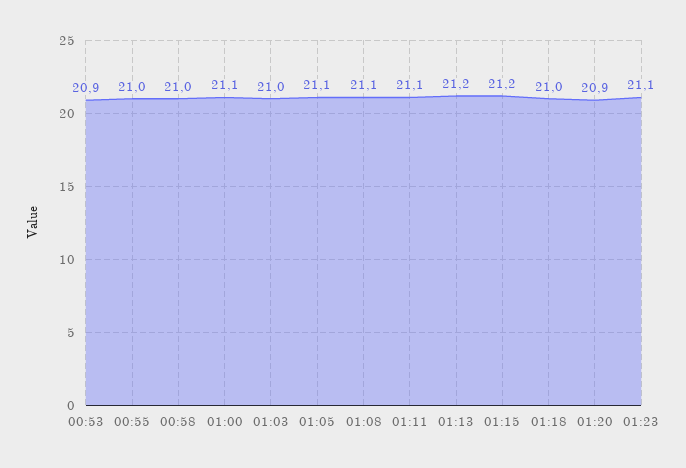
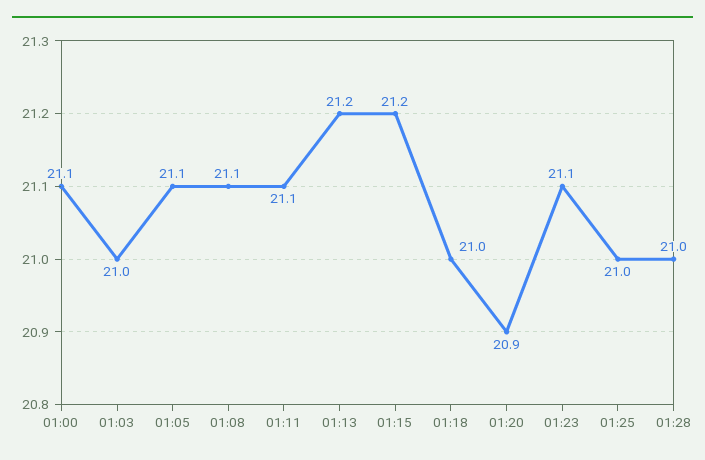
00:53: 20.9 -> none
00:55: 21 -> none
00:58: 21 -> none
01:25: none -> 21
01:28: none -> 21

